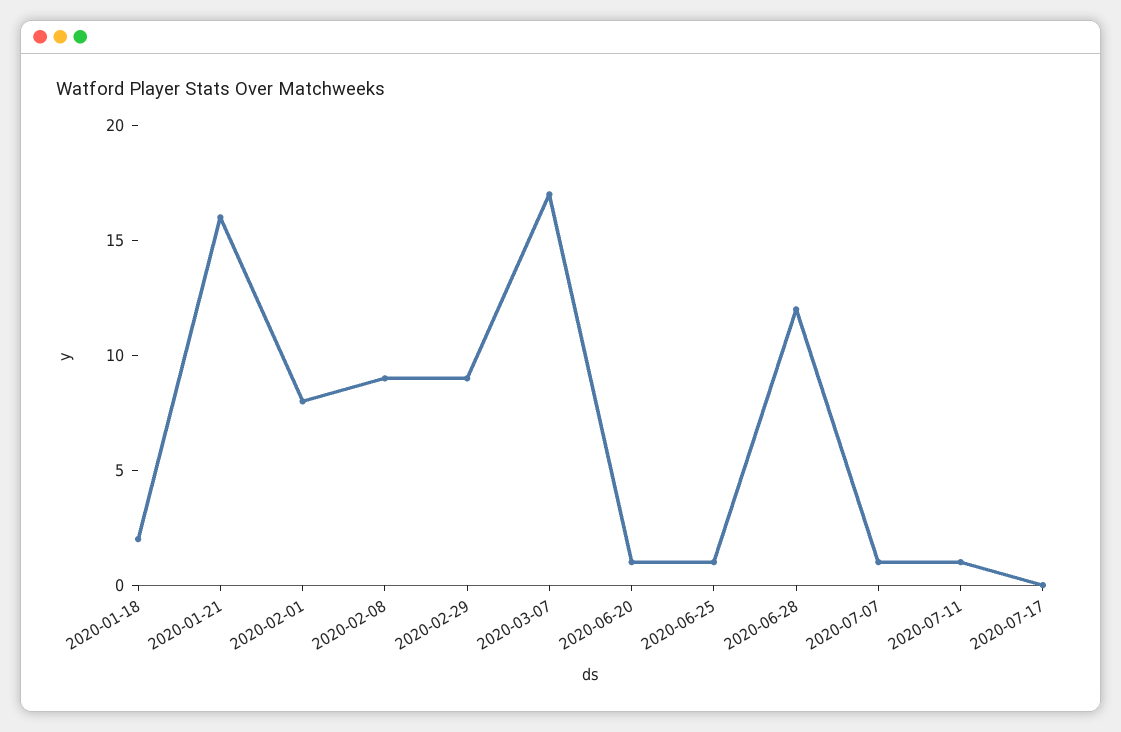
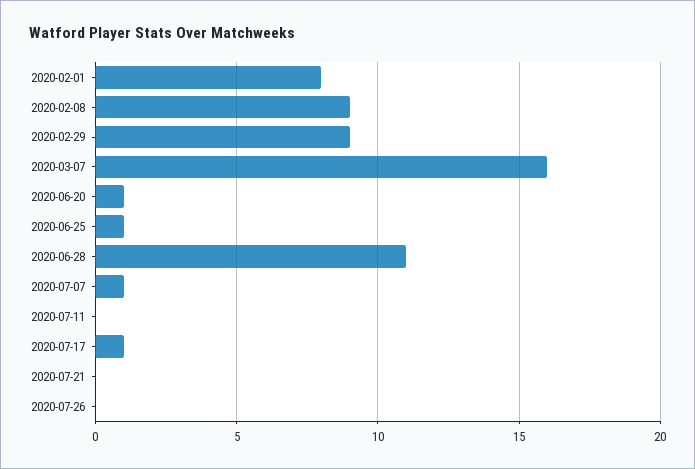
2020-01-18: 2 -> none
2020-01-21: 16 -> none
2020-03-07: 17 -> 16
2020-06-28: 12 -> 11
2020-07-11: 1 -> 0
2020-07-17: 0 -> 1
2020-07-21: none -> 0
2020-07-26: none -> 0

